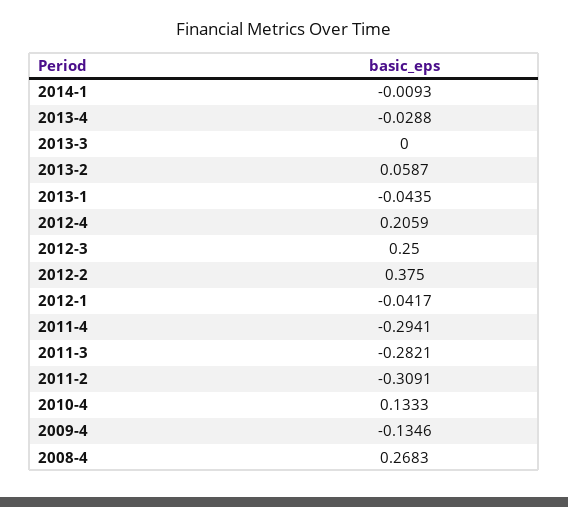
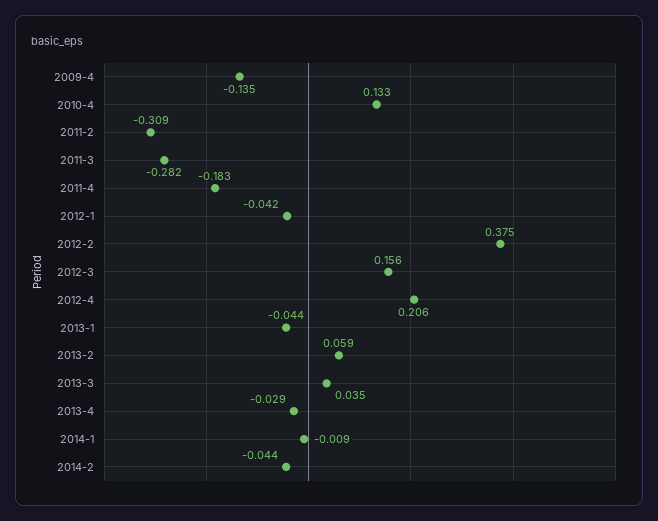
2013-3: 0 -> 0.035
2012-3: 0.25 -> 0.156
2011-4: -0.2941 -> -0.183
2008-4: 0.2683 -> none
2014-2: none -> -0.044

